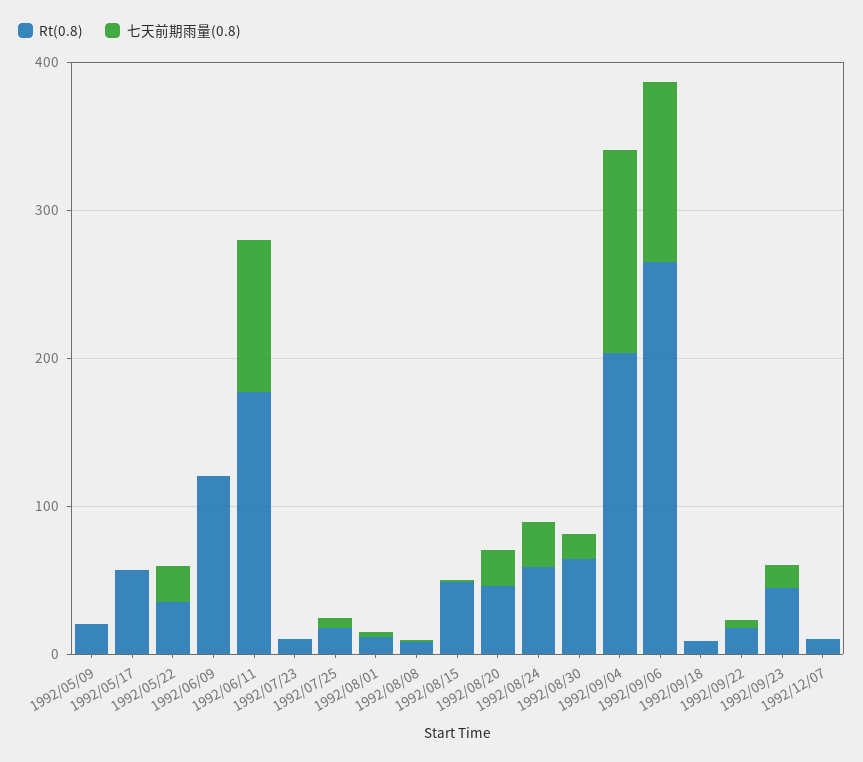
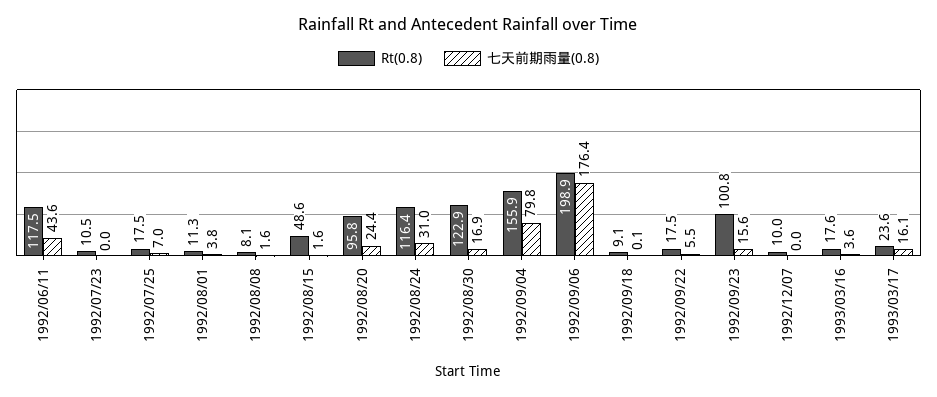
Rt(0.8), 1992/05/09: 20 -> none
七天前期雨量(0.8), 1992/05/09: 0 -> none
Rt(0.8), 1992/05/17: 60 -> none
七天前期雨量(0.8), 1992/05/17: 0 -> none
Rt(0.8), 1992/05/22: 40 -> none
七天前期雨量(0.8), 1992/05/22: 20 -> none
Rt(0.8), 1992/06/09: 120 -> none
七天前期雨量(0.8), 1992/06/09: 0 -> none
Rt(0.8), 1992/06/11: 180 -> 117.5
七天前期雨量(0.8), 1992/06/11: 100 -> 43.6
Rt(0.8), 1992/08/20: 40 -> 95.8
Rt(0.8), 1992/08/24: 60 -> 116.4
Rt(0.8), 1992/08/30: 60 -> 122.9
Rt(0.8), 1992/09/04: 200 -> 155.9
七天前期雨量(0.8), 1992/09/04: 140 -> 79.8
Rt(0.8), 1992/09/06: 260 -> 198.9
七天前期雨量(0.8), 1992/09/06: 120 -> 176.4
Rt(0.8), 1992/09/23: 40 -> 100.8
Rt(0.8), 1993/03/16: none -> 17.6
七天前期雨量(0.8), 1993/03/16: none -> 3.6
Rt(0.8), 1993/03/17: none -> 23.6
七天前期雨量(0.8), 1993/03/17: none -> 16.1

